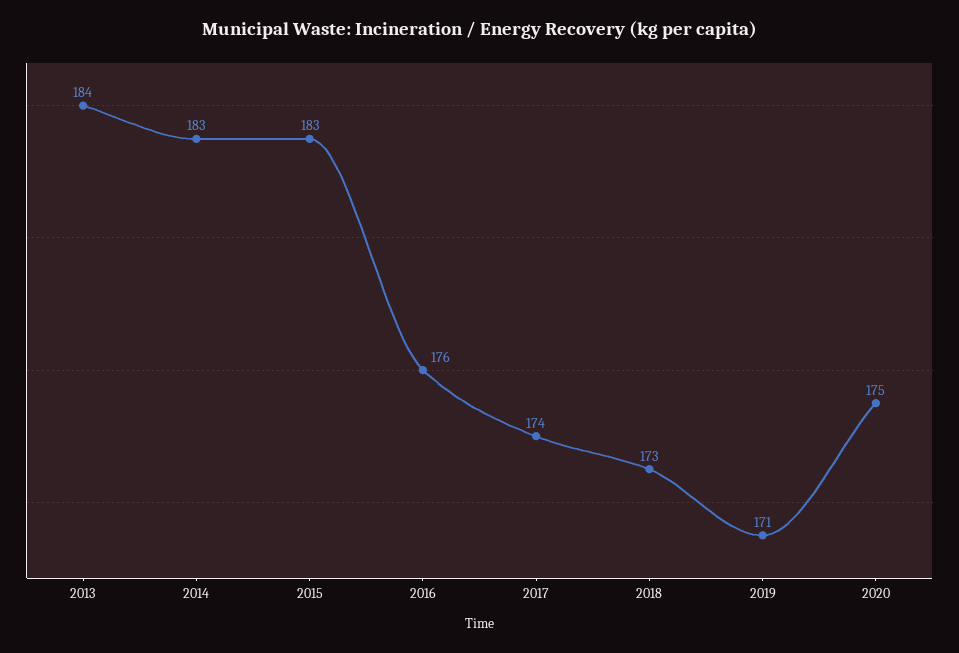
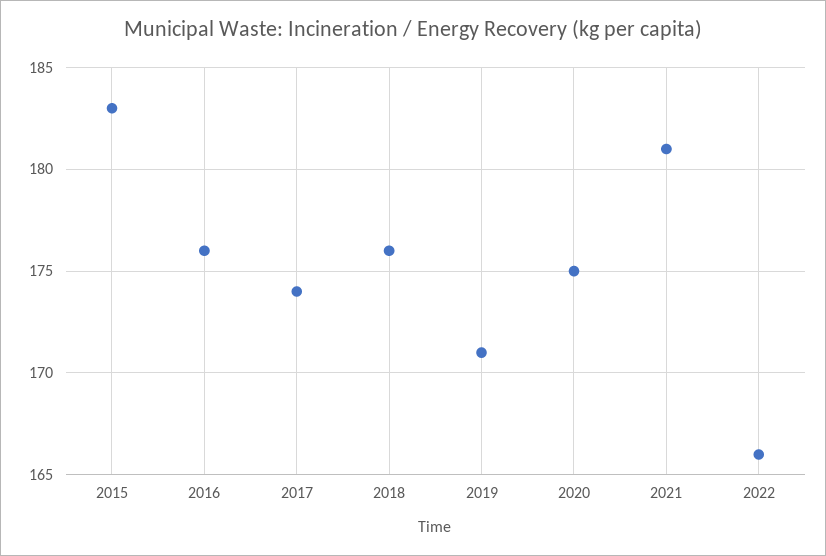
2013: 184 -> none
2014: 183 -> none
2018: 173 -> 176
2021: none -> 181
2022: none -> 166

